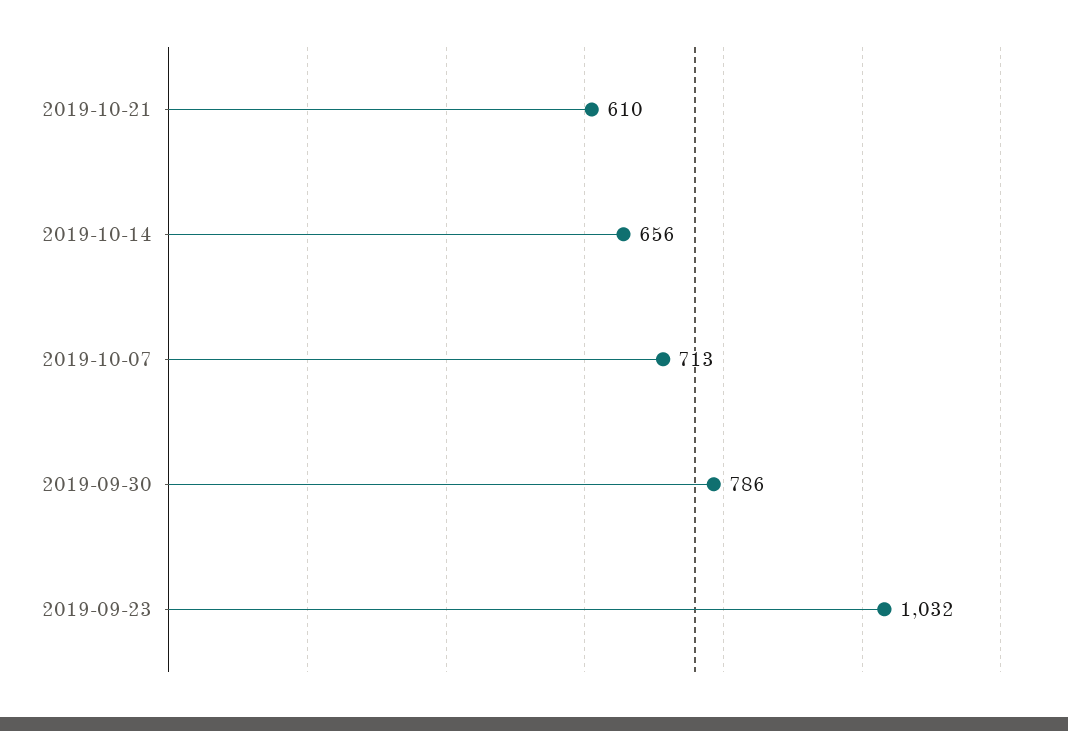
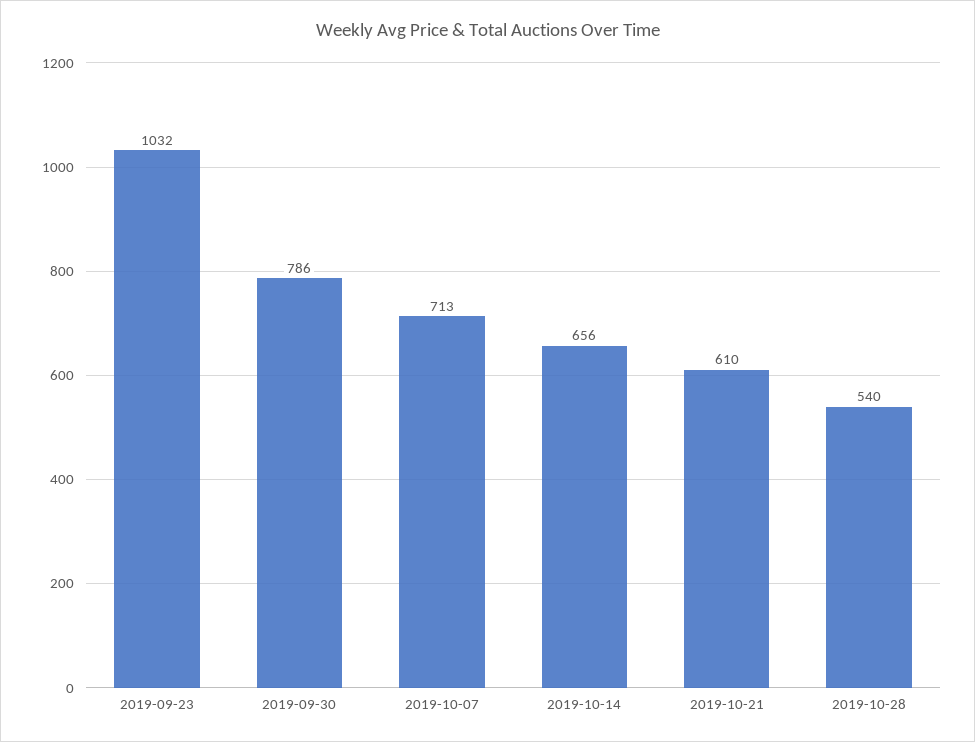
2019-10-28: none -> 540

